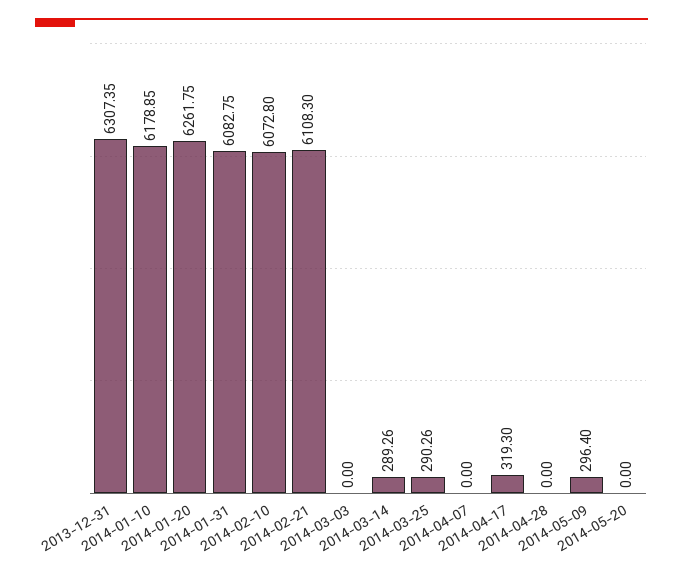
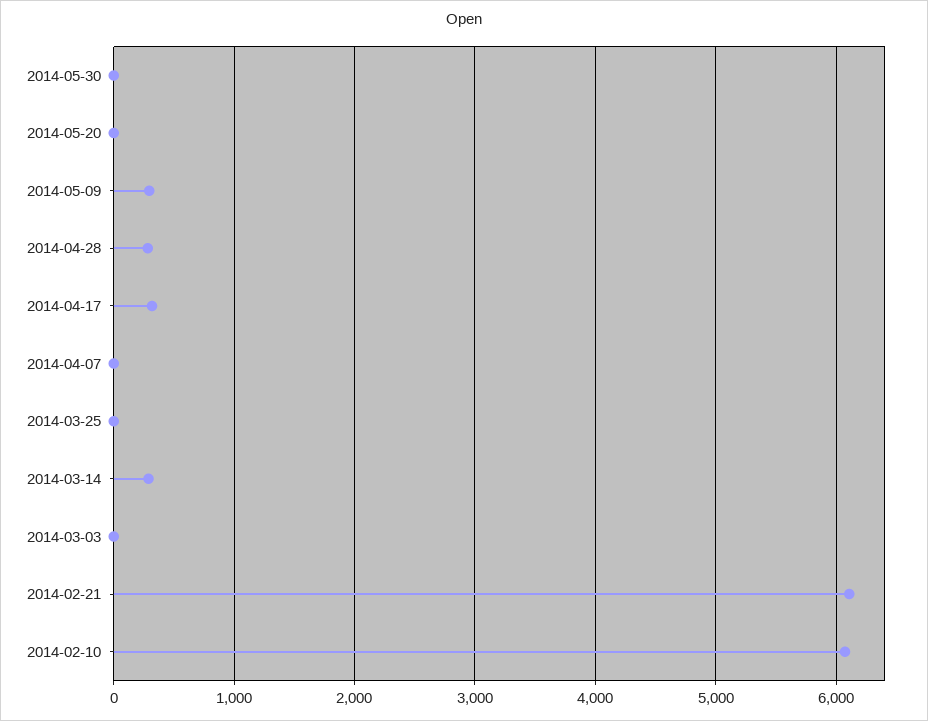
2013-12-31: 6307.35 -> none
2014-01-10: 6178.85 -> none
2014-01-20: 6261.75 -> none
2014-01-31: 6082.75 -> none
2014-03-25: 290.26 -> 0
2014-04-28: 0 -> 300
2014-05-30: none -> 0

